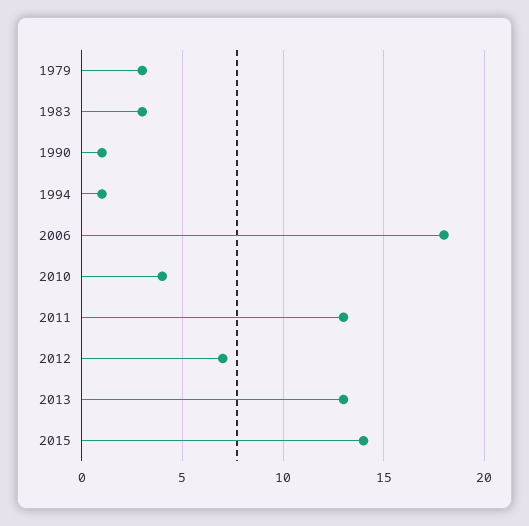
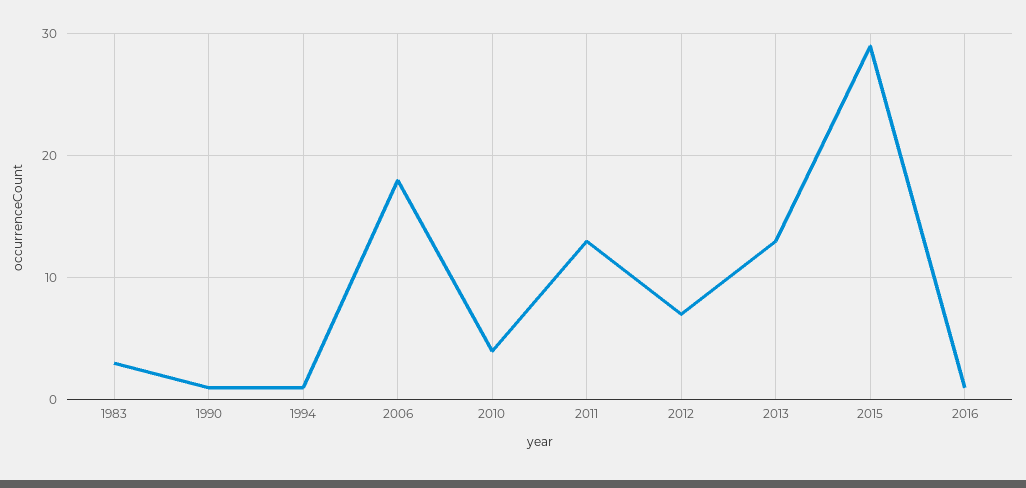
1979: 3 -> none
2015: 14 -> 29
2016: none -> 1

